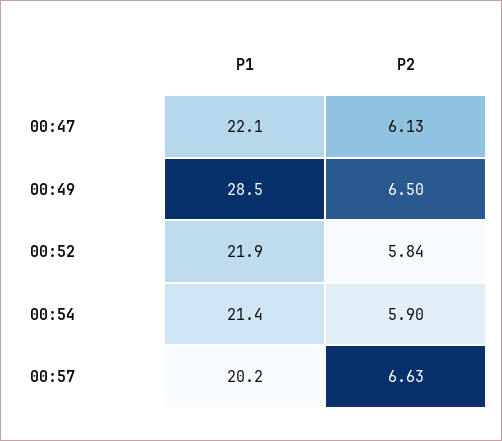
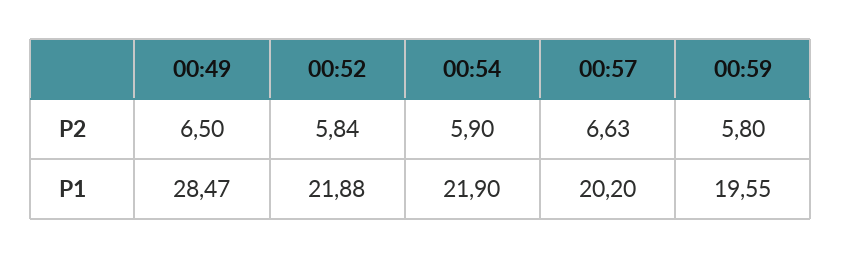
P1, 00:47: 22.1 -> none
P2, 00:47: 6.13 -> none
P1, 00:54: 21.4 -> 21.9
P2, 00:59: none -> 5.8
P1, 00:59: none -> 19.55

